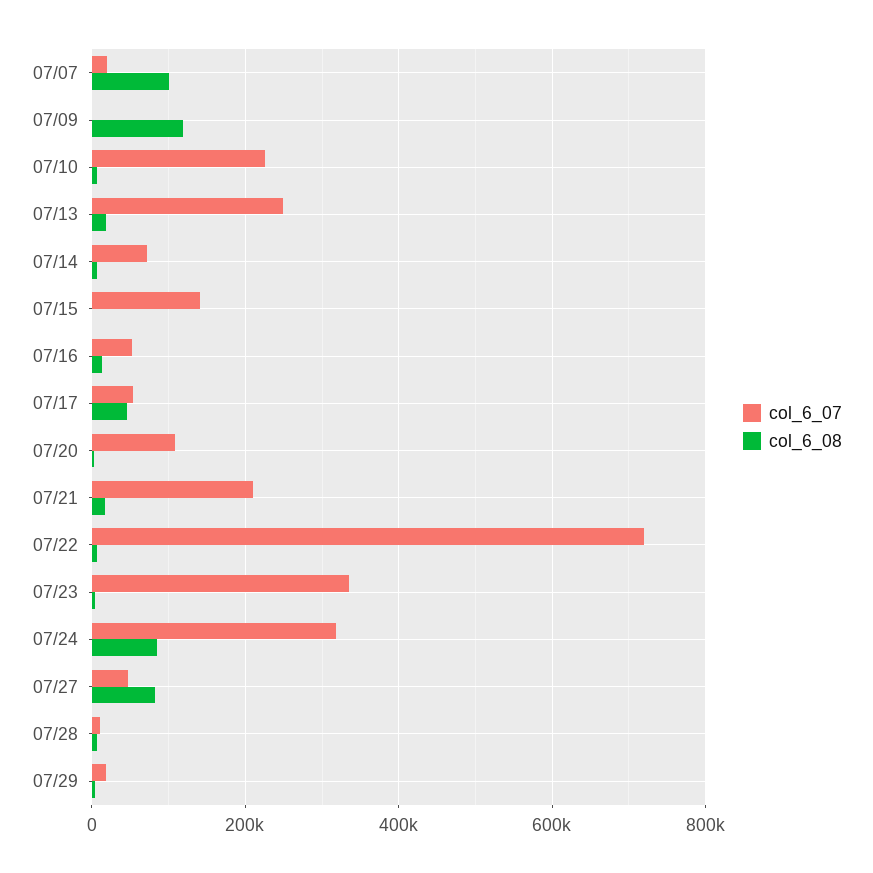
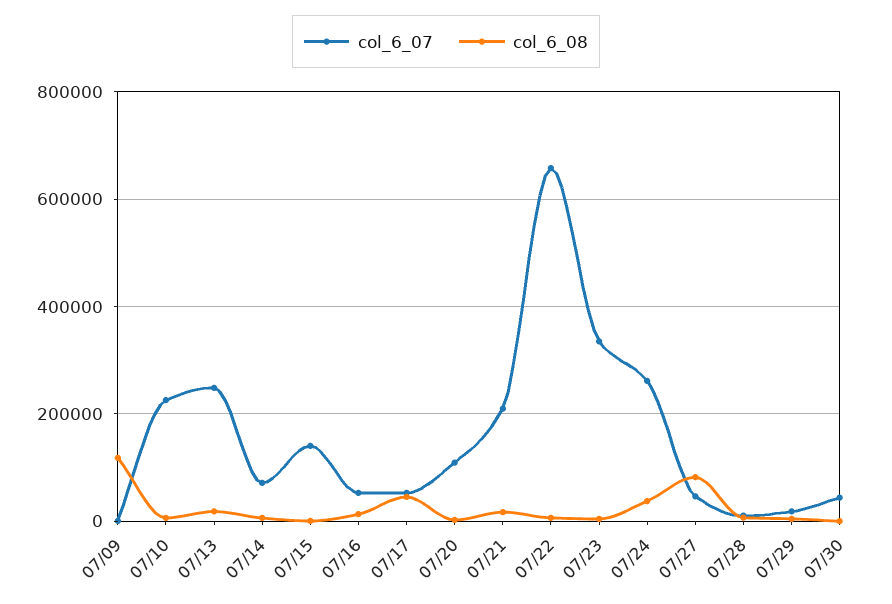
col_6_07, 07/07: 20000 -> none
col_6_08, 07/07: 100000 -> none
col_6_07, 07/22: 720000 -> 660000
col_6_07, 07/24: 320000 -> 260000
col_6_08, 07/24: 80000 -> 40000
col_6_07, 07/30: none -> 40000
col_6_08, 07/30: none -> 0

